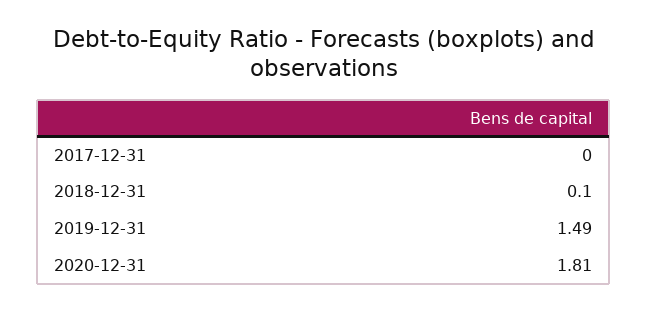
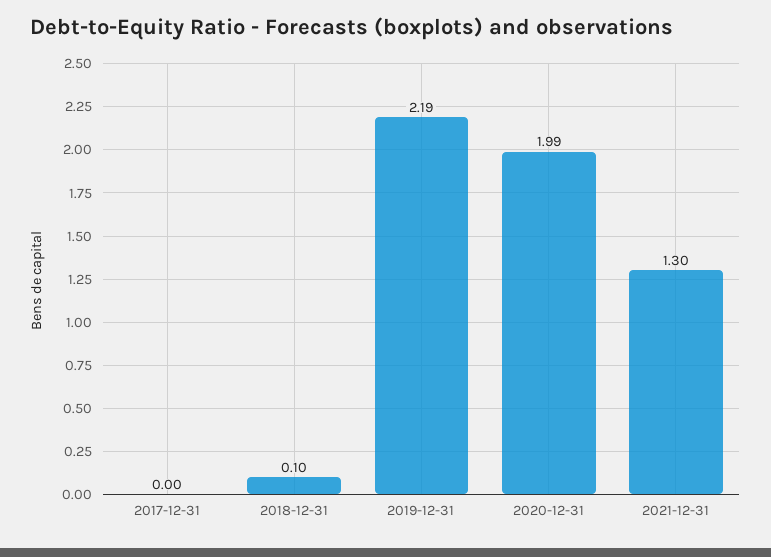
2019-12-31: 1.49 -> 2.19
2020-12-31: 1.81 -> 1.99
2021-12-31: none -> 1.3

